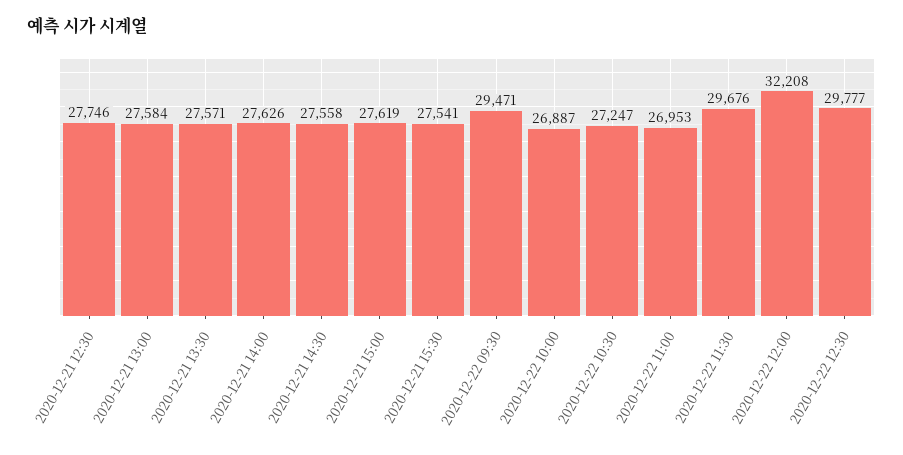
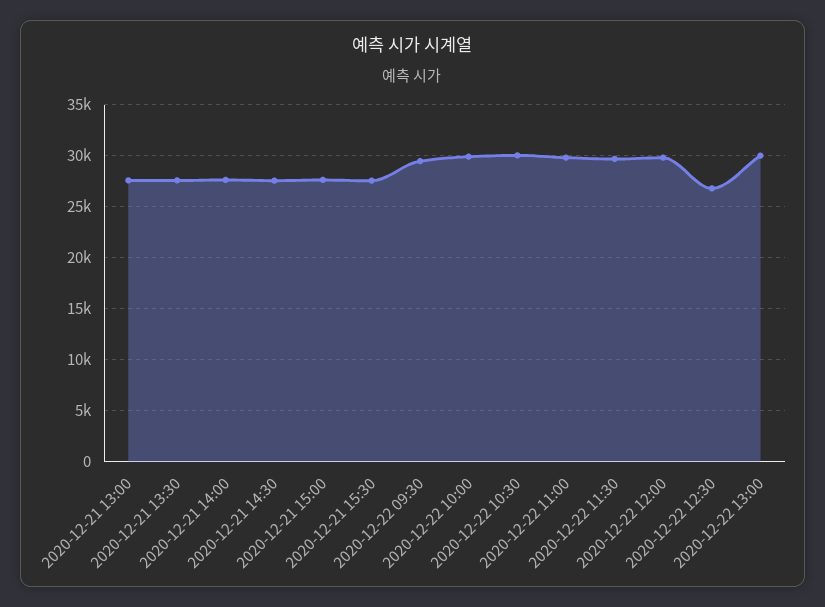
2020-12-21 12:30: 27746 -> none
2020-12-22 10:00: 26887 -> 30000
2020-12-22 10:30: 27247 -> 30000
2020-12-22 11:00: 26953 -> 30000
2020-12-22 12:00: 32208 -> 30000
2020-12-22 12:30: 29777 -> 27000
2020-12-22 13:00: none -> 30000

